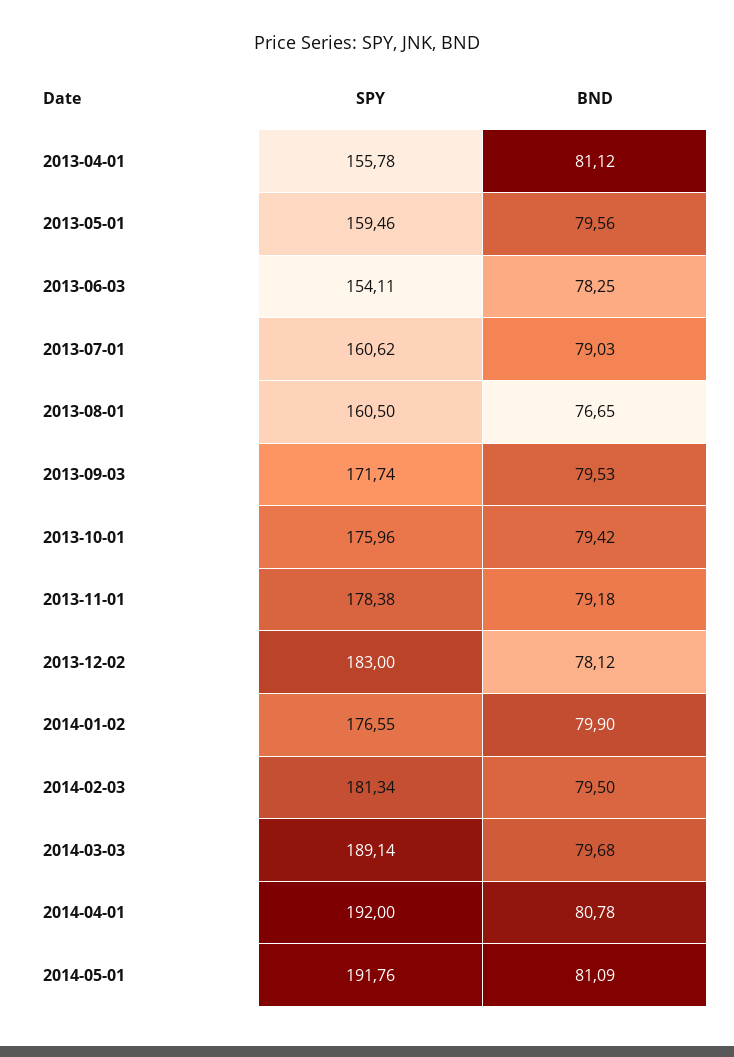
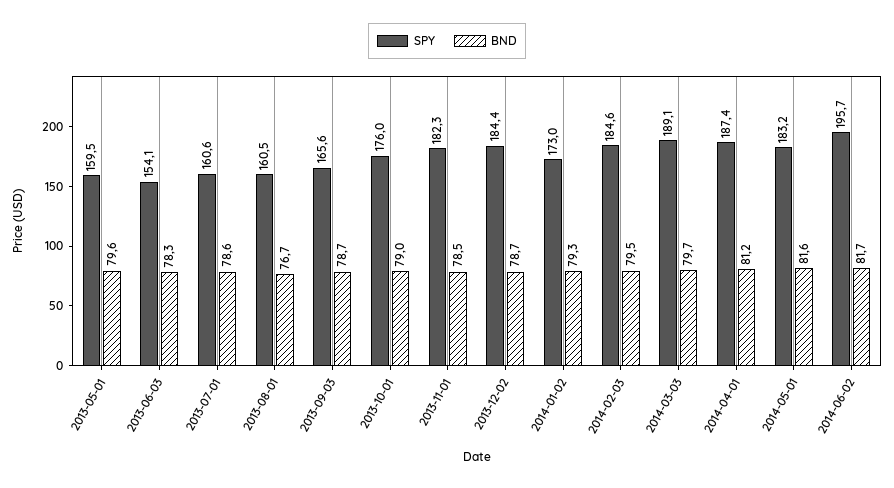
SPY, 2013-04-01: 155.78 -> none
BND, 2013-04-01: 81.12 -> none
BND, 2013-07-01: 79.03 -> 78.6
SPY, 2013-09-03: 171.74 -> 165.6
BND, 2013-09-03: 79.53 -> 78.7
BND, 2013-10-01: 79.42 -> 79
SPY, 2013-11-01: 178.38 -> 182.3
BND, 2013-11-01: 79.18 -> 78.5
SPY, 2013-12-02: 183 -> 184.4
BND, 2013-12-02: 78.12 -> 78.7
SPY, 2014-01-02: 176.55 -> 173
BND, 2014-01-02: 79.9 -> 79.3
SPY, 2014-02-03: 181.34 -> 184.6
SPY, 2014-04-01: 192 -> 187.4
BND, 2014-04-01: 80.78 -> 81.2
SPY, 2014-05-01: 191.76 -> 183.2
BND, 2014-05-01: 81.09 -> 81.6
SPY, 2014-06-02: none -> 195.7
BND, 2014-06-02: none -> 81.7

